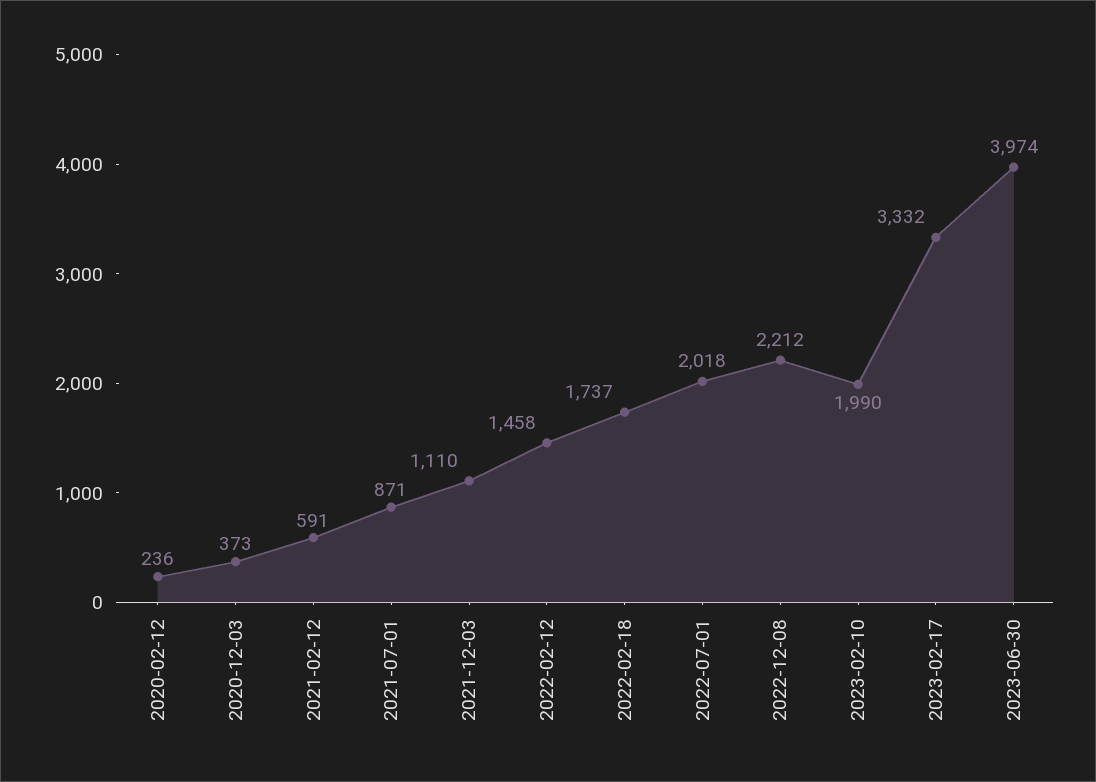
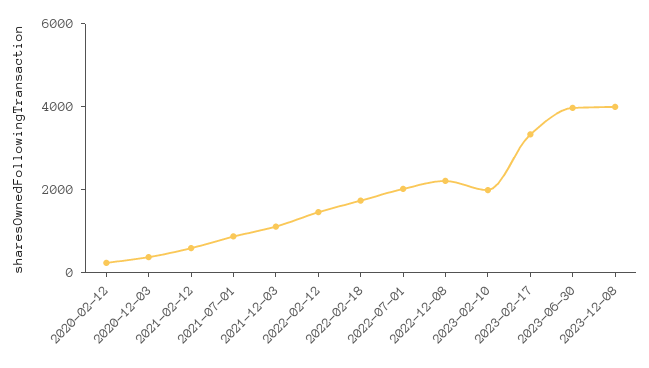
2023-12-08: none -> 4000

